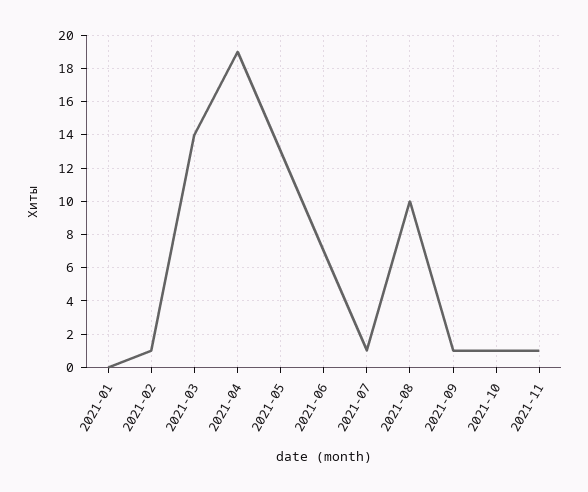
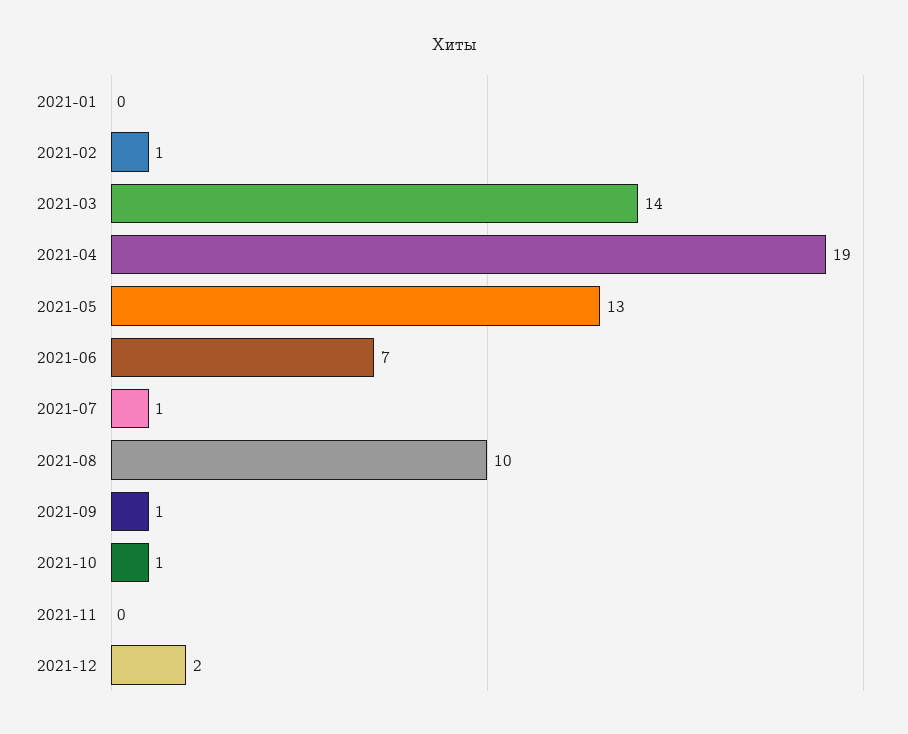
2021-11: 1 -> 0
2021-12: none -> 2

